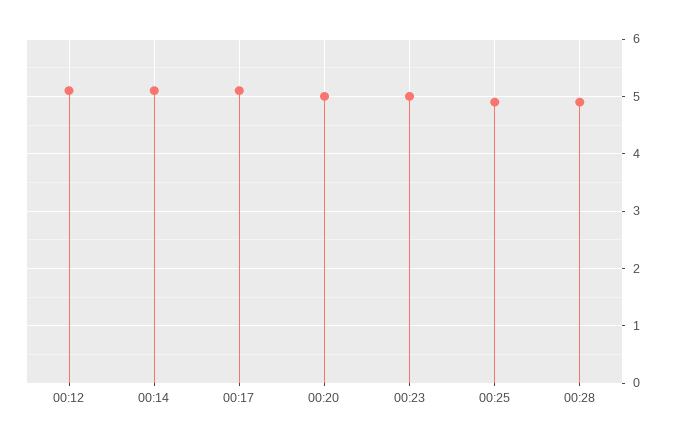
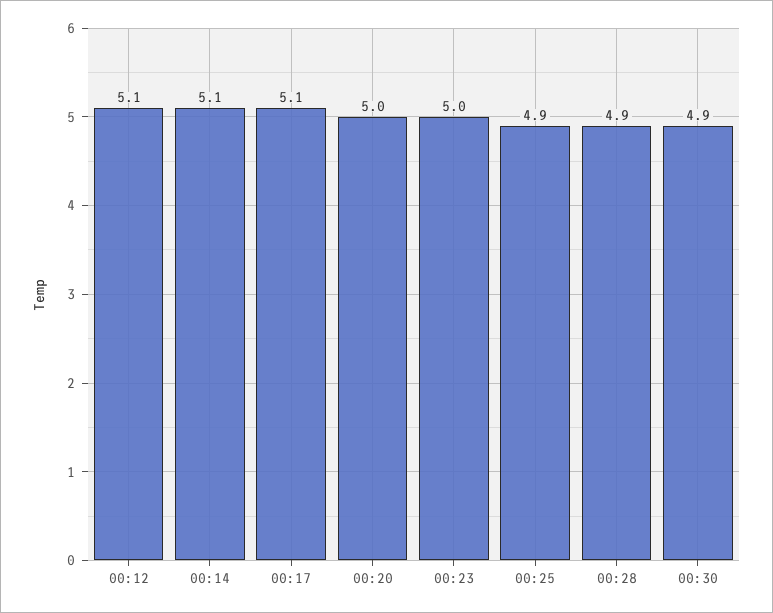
00:30: none -> 4.9

